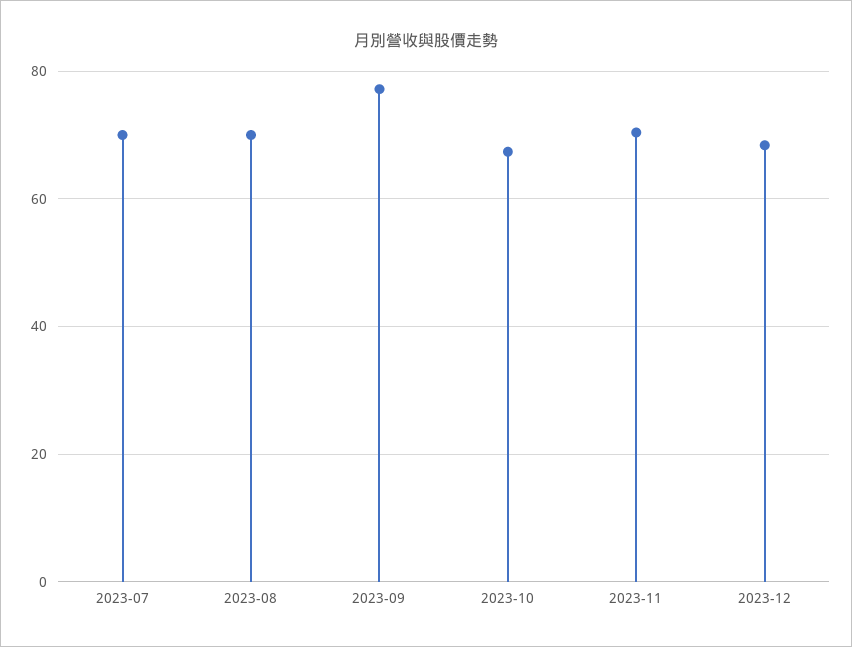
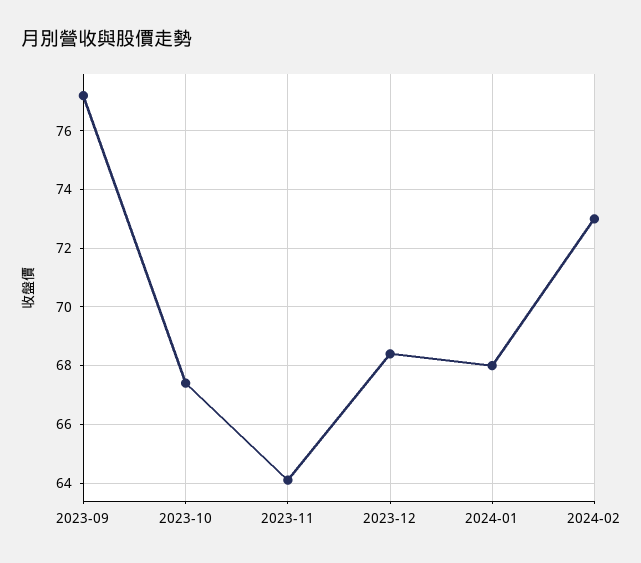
2023-07: 70 -> none
2023-08: 70 -> none
2023-11: 70 -> 64
2024-01: none -> 68
2024-02: none -> 73

